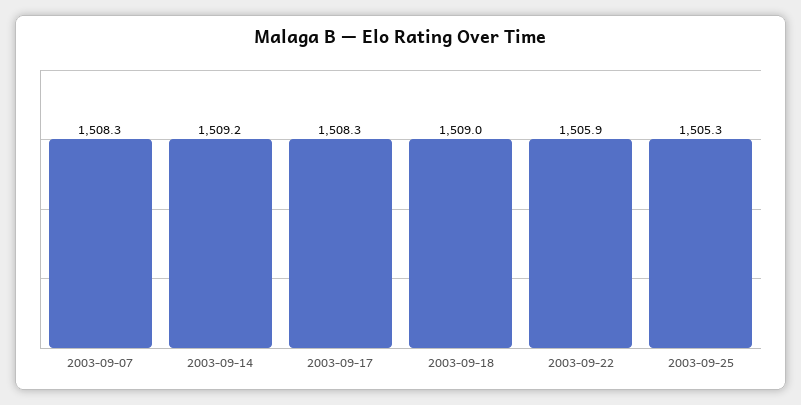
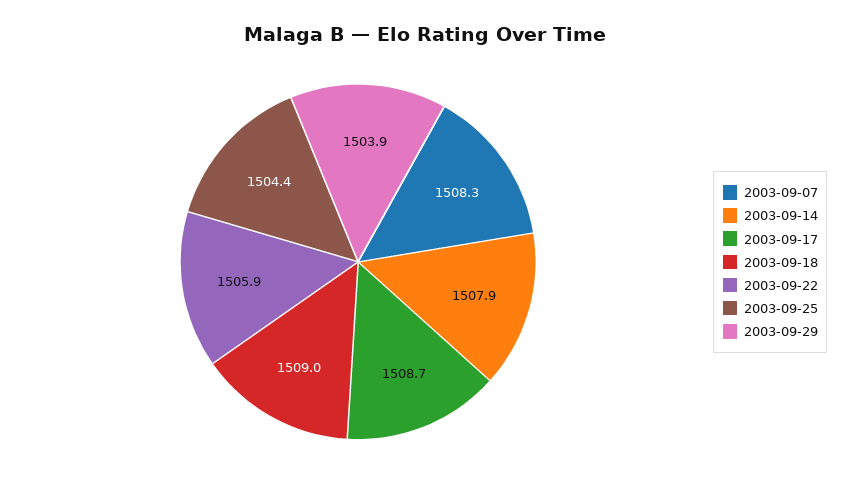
2003-09-14: 1509.2 -> 1507.9
2003-09-17: 1508.3 -> 1508.7
2003-09-25: 1505.3 -> 1504.4
2003-09-29: none -> 1503.9

